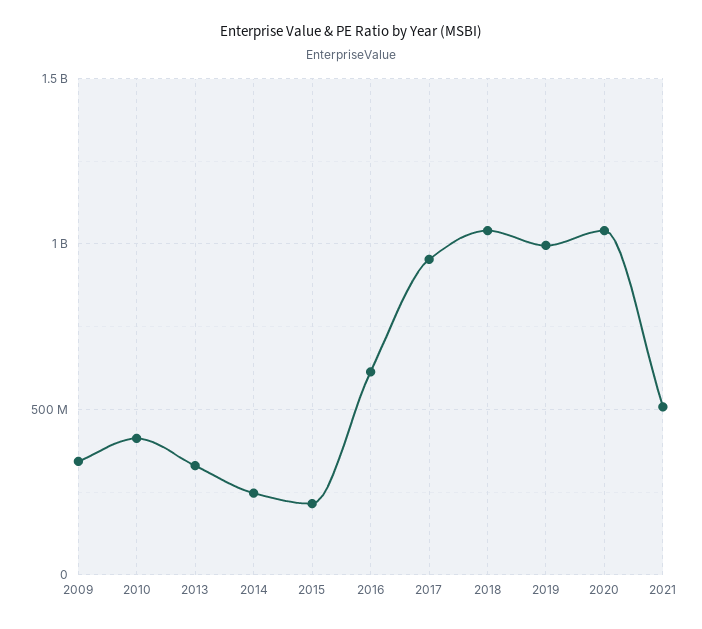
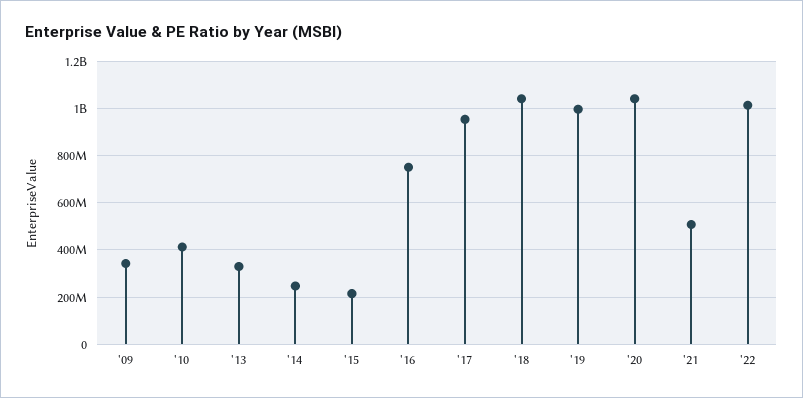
2016: 600000000 -> 750000000
'22: none -> 1000000000

